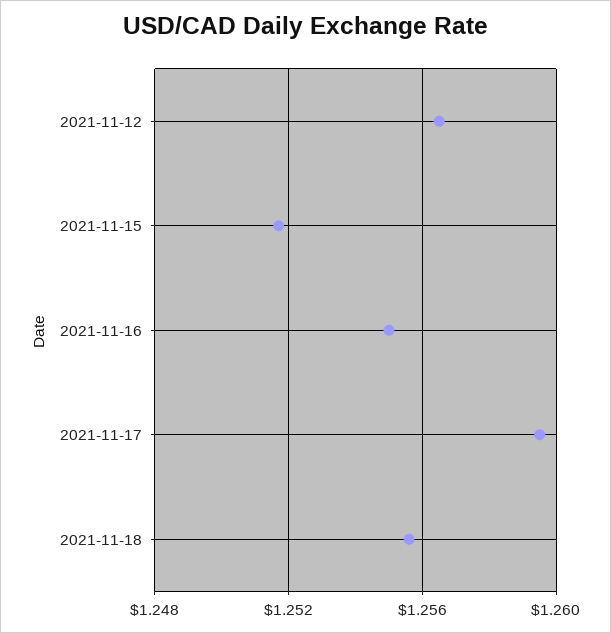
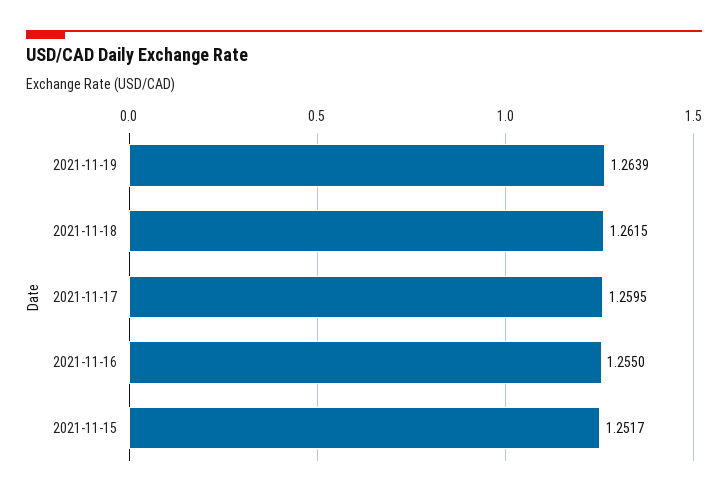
2021-11-12: 1.2565 -> none
2021-11-18: 1.2555 -> 1.2615
2021-11-19: none -> 1.2639

